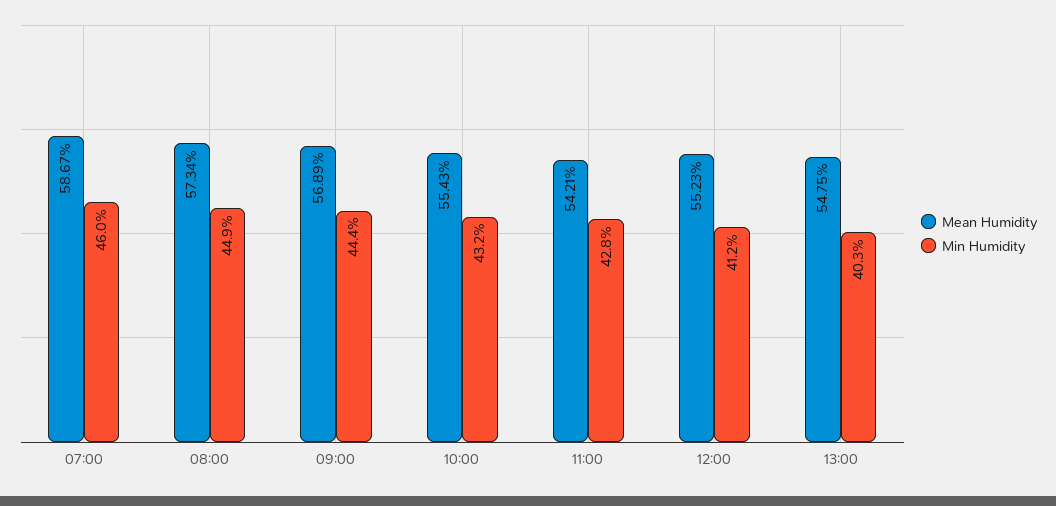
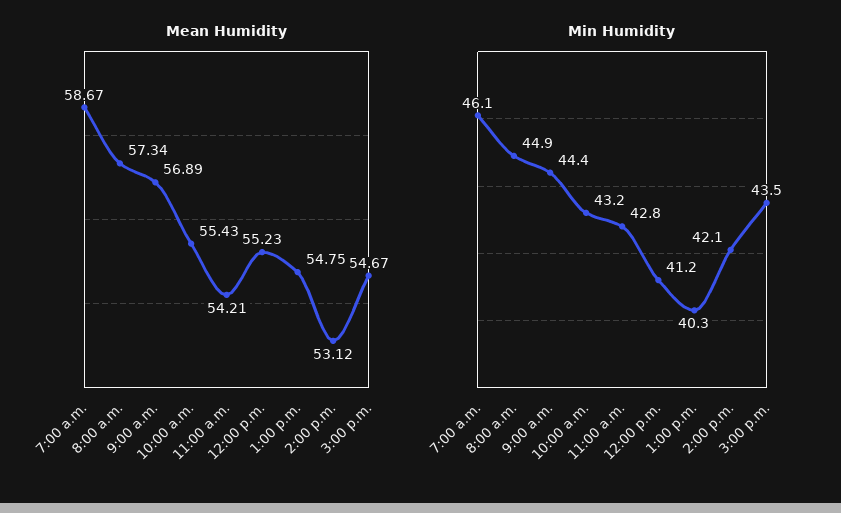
Min Humidity, 07:00: 46 -> 46.1
Mean Humidity, 2:00 p.m.: none -> 53.12
Mean Humidity, 3:00 p.m.: none -> 54.67
Min Humidity, 2:00 p.m.: none -> 42.1
Min Humidity, 3:00 p.m.: none -> 43.5

